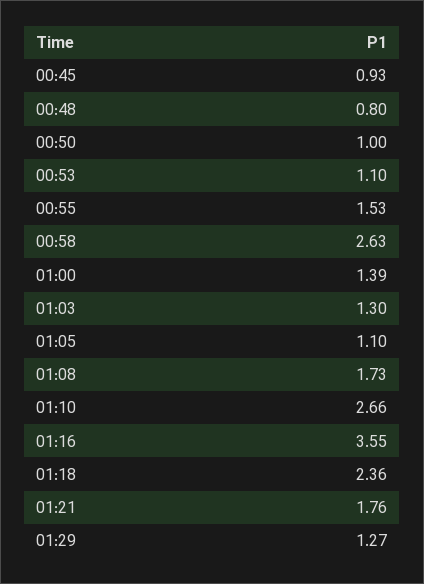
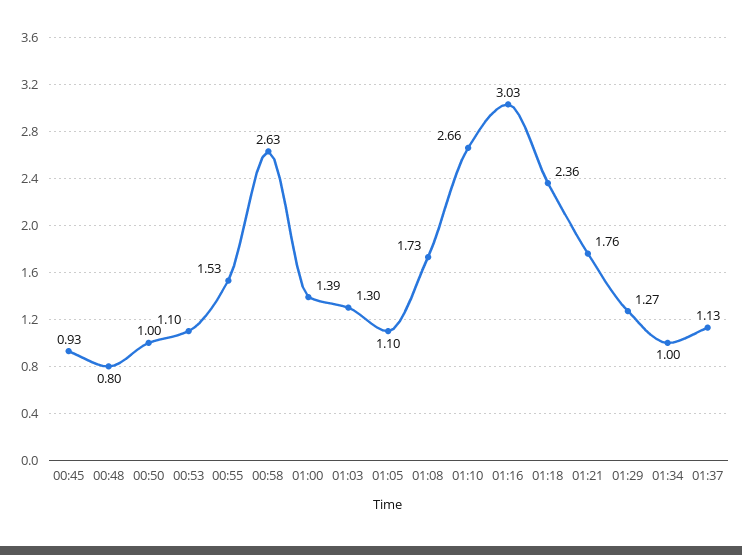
01:16: 3.55 -> 3.03
01:34: none -> 1
01:37: none -> 1.13

